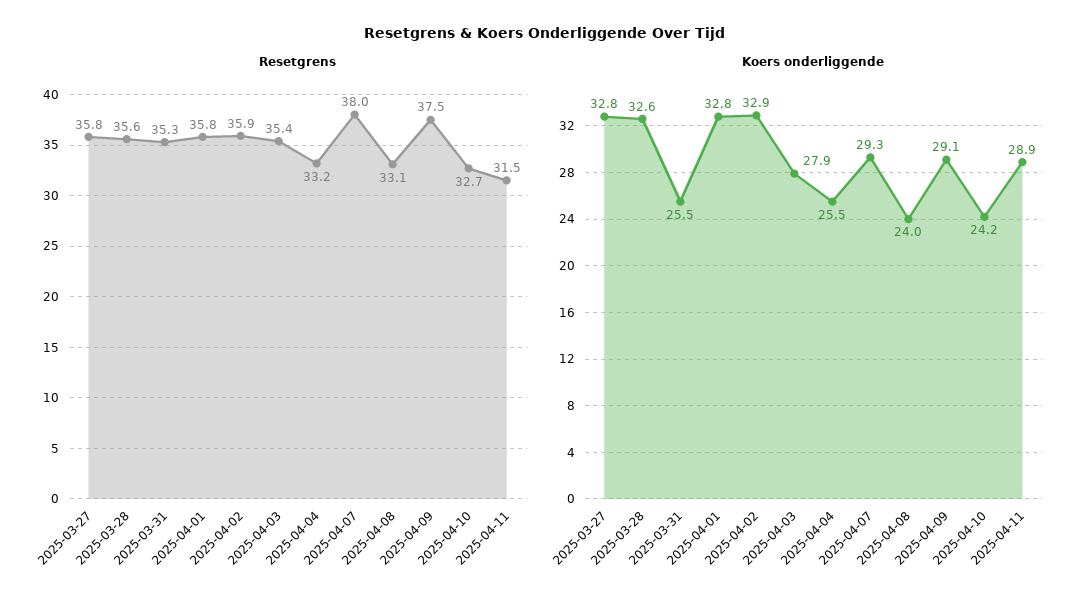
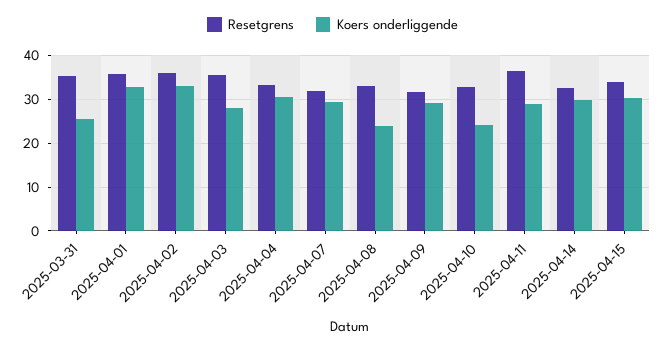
Resetgrens, 2025-03-27: 35.8 -> none
Resetgrens, 2025-03-28: 35.6 -> none
Resetgrens, 2025-04-07: 38 -> 32
Resetgrens, 2025-04-09: 37.5 -> 32
Resetgrens, 2025-04-11: 31.5 -> 36
Koers onderliggende, 2025-03-27: 32.8 -> none
Koers onderliggende, 2025-03-28: 32.6 -> none
Koers onderliggende, 2025-04-04: 25.5 -> 30
Resetgrens, 2025-04-14: none -> 32
Koers onderliggende, 2025-04-14: none -> 30
Resetgrens, 2025-04-15: none -> 34
Koers onderliggende, 2025-04-15: none -> 30

